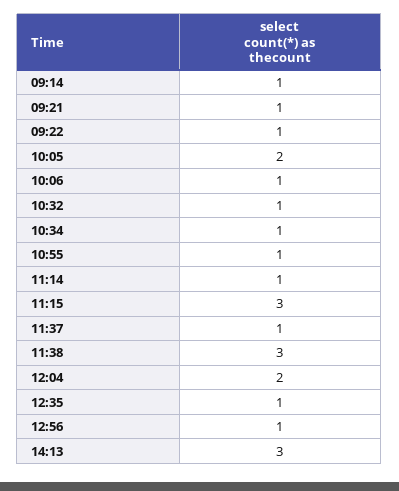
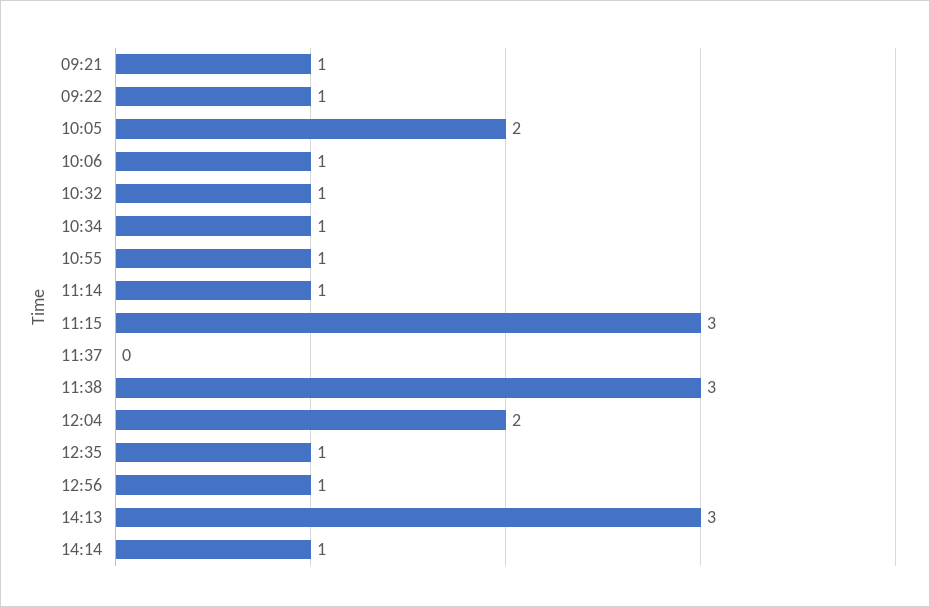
09:14: 1 -> none
11:37: 1 -> 0
14:14: none -> 1

